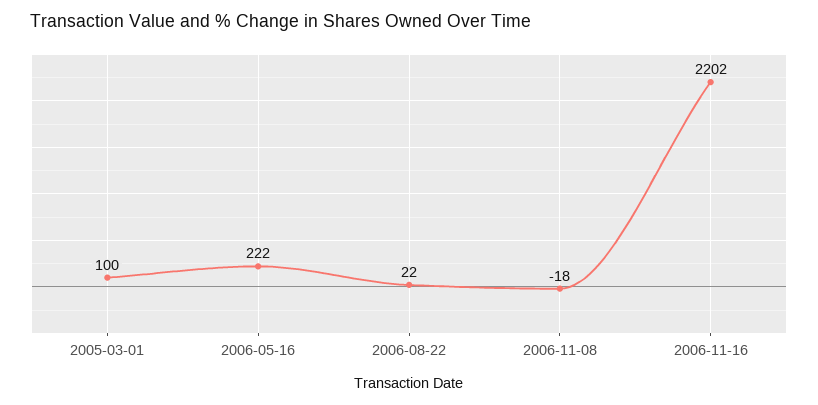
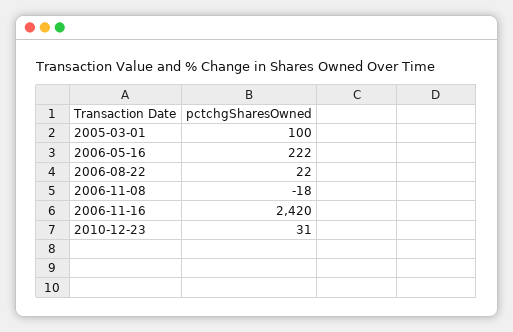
2006-11-16: 2202 -> 2420
2010-12-23: none -> 31

